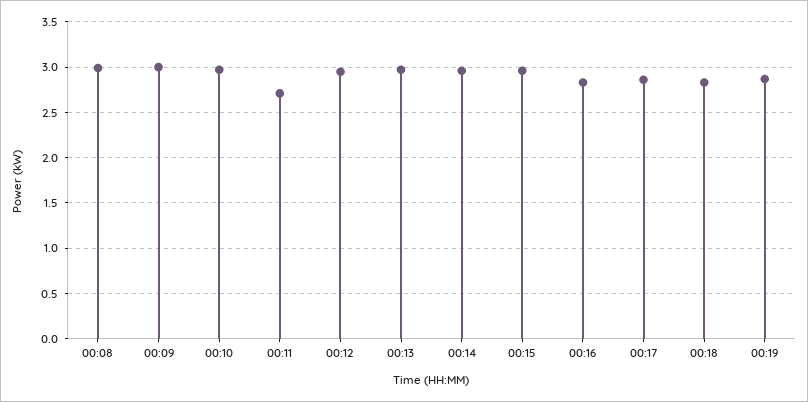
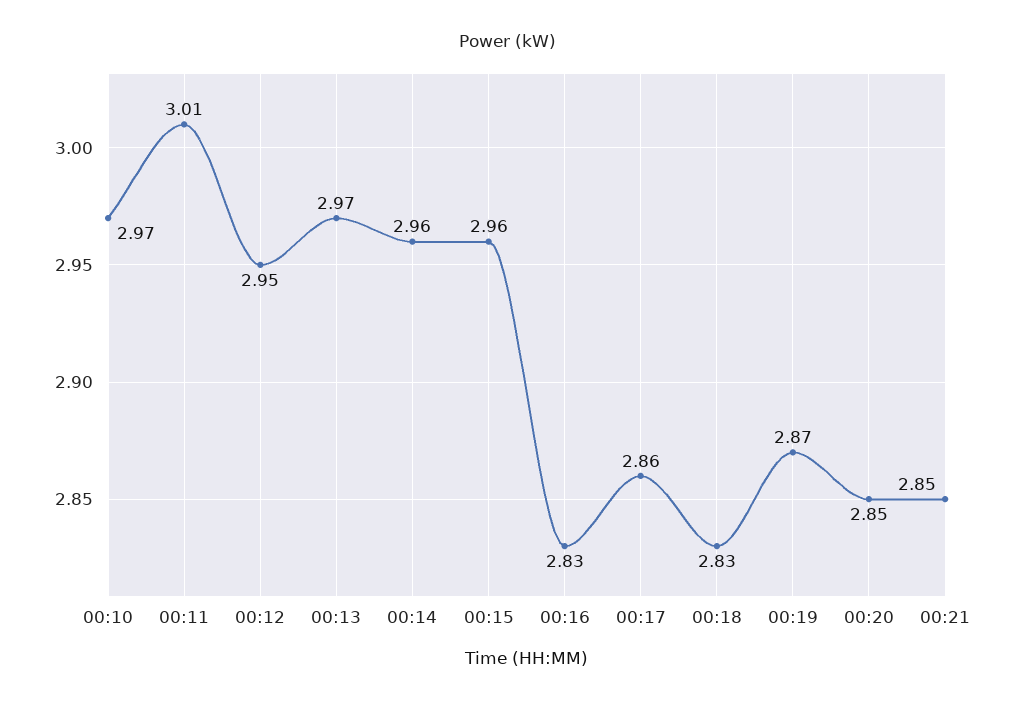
00:08: 3 -> none
00:09: 3 -> none
00:11: 2.7 -> 3.01
00:20: none -> 2.85
00:21: none -> 2.85

